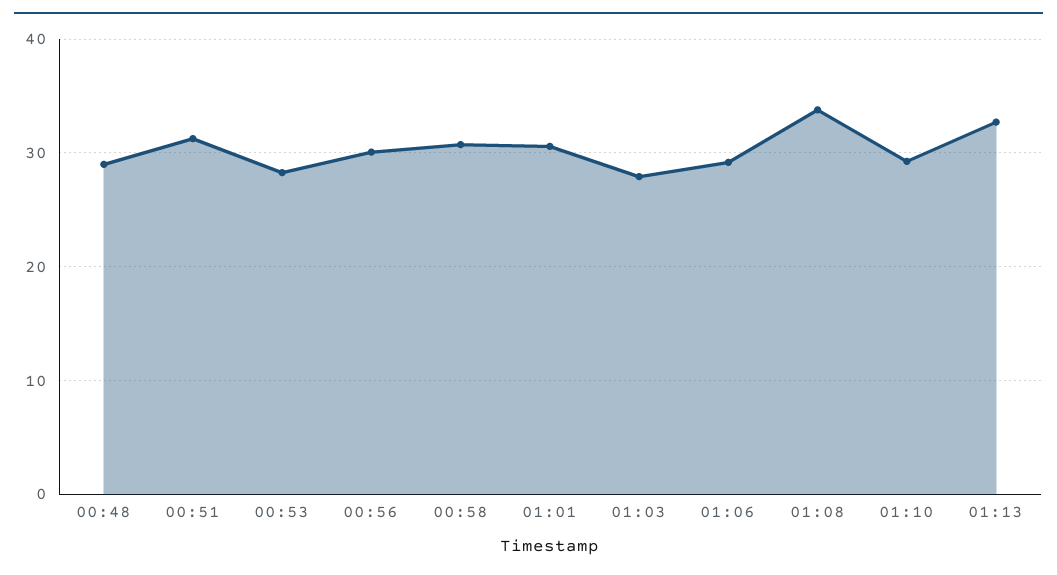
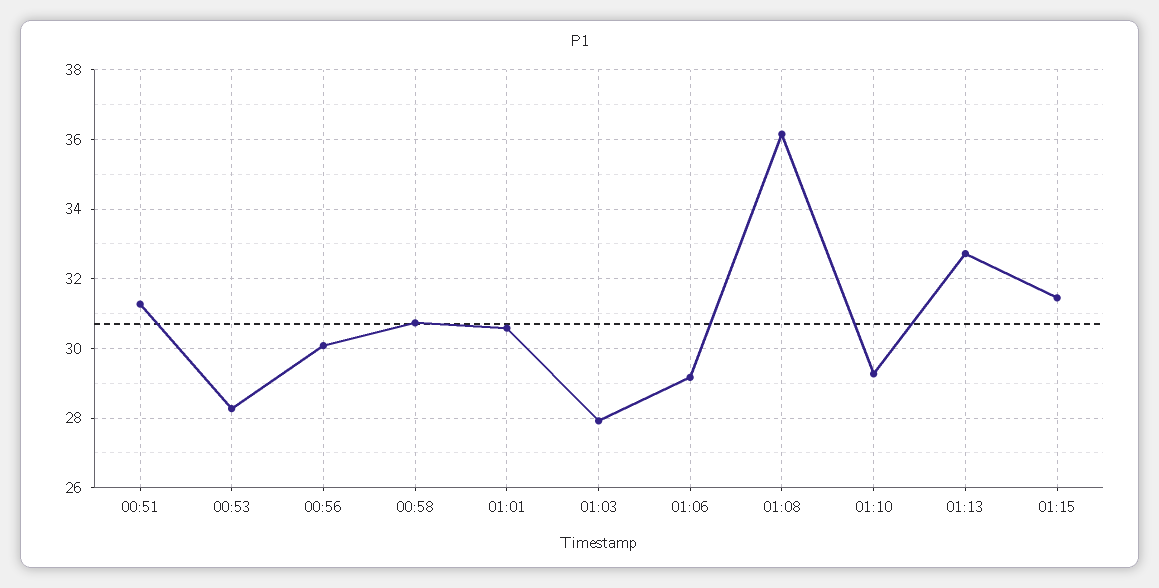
00:48: 29 -> none
01:08: 34 -> 36.2
01:15: none -> 31.4

